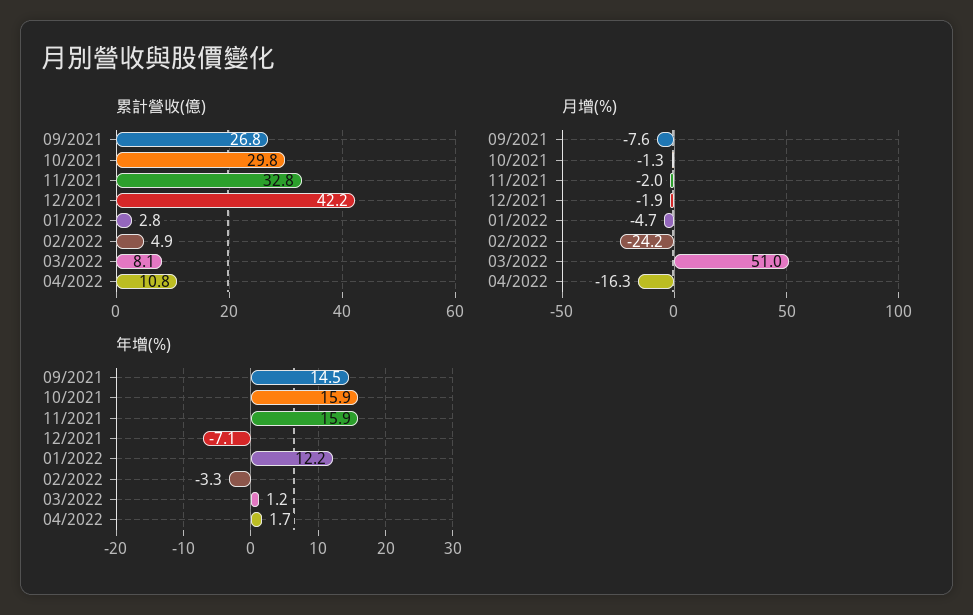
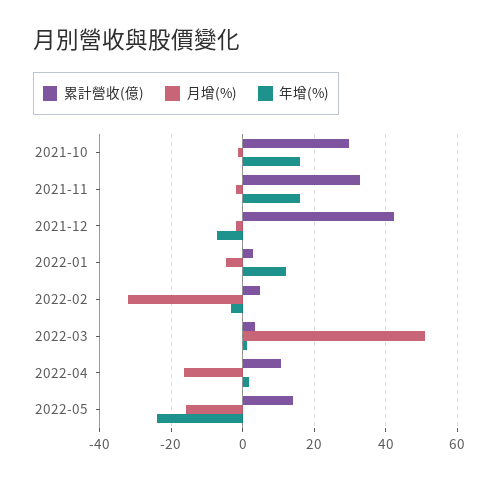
累計營收(億), 09/2021: 26.8 -> none
累計營收(億), 03/2022: 8.1 -> 4
月增(%), 09/2021: -7.6 -> none
月增(%), 02/2022: -24.2 -> -32
年增(%), 09/2021: 14.5 -> none
累計營收(億), 2022-05: none -> 14
月增(%), 2022-05: none -> -16
年增(%), 2022-05: none -> -24

